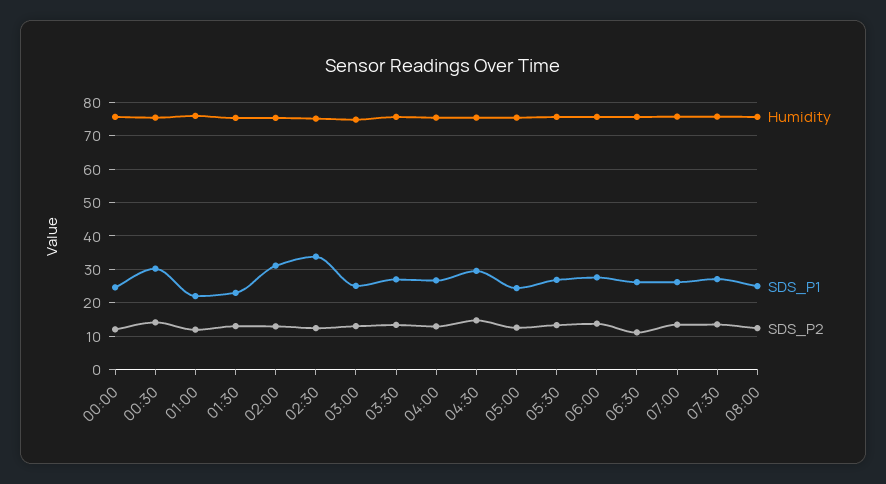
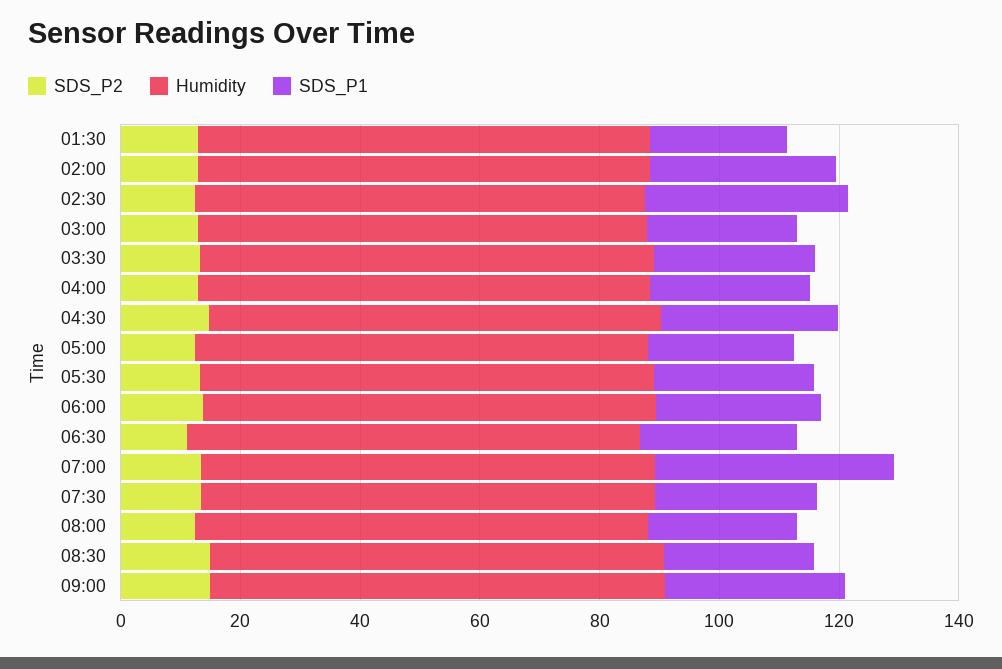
Humidity, 00:00: 76 -> none
SDS_P1, 00:00: 24 -> none
SDS_P2, 00:00: 12 -> none
Humidity, 00:30: 76 -> none
SDS_P1, 00:30: 30 -> none
SDS_P2, 00:30: 14 -> none
Humidity, 01:00: 76 -> none
SDS_P1, 01:00: 22 -> none
SDS_P2, 01:00: 12 -> none
SDS_P1, 07:00: 26 -> 40
SDS_P2, 08:30: none -> 15
Humidity, 08:30: none -> 75
SDS_P1, 08:30: none -> 25
SDS_P2, 09:00: none -> 15
Humidity, 09:00: none -> 75
SDS_P1, 09:00: none -> 30

